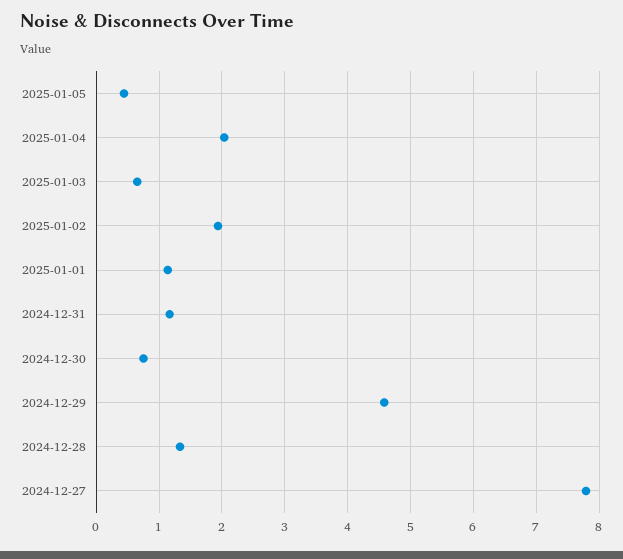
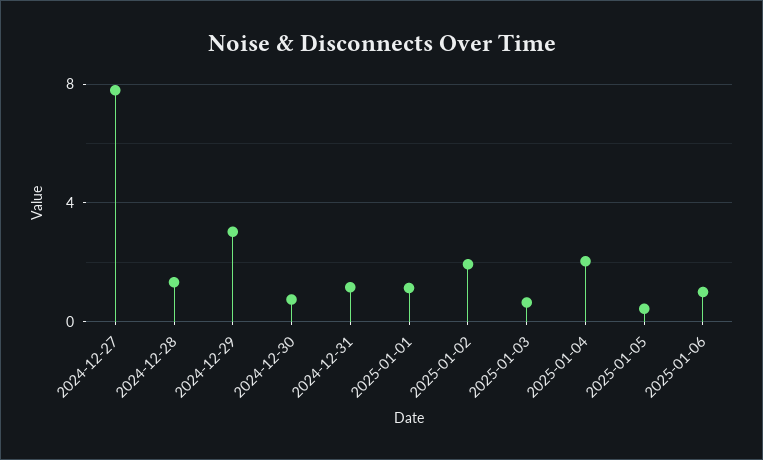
2024-12-29: 4.6 -> 3
2025-01-06: none -> 1

